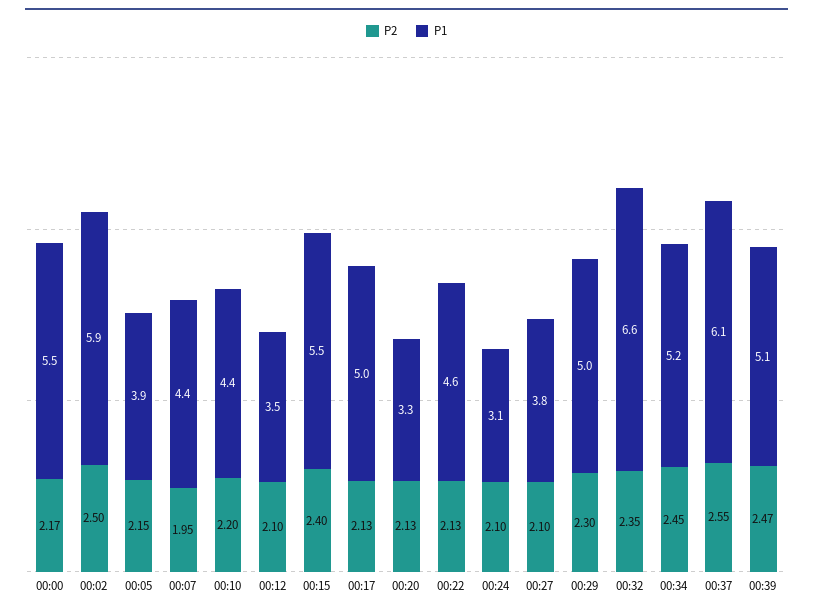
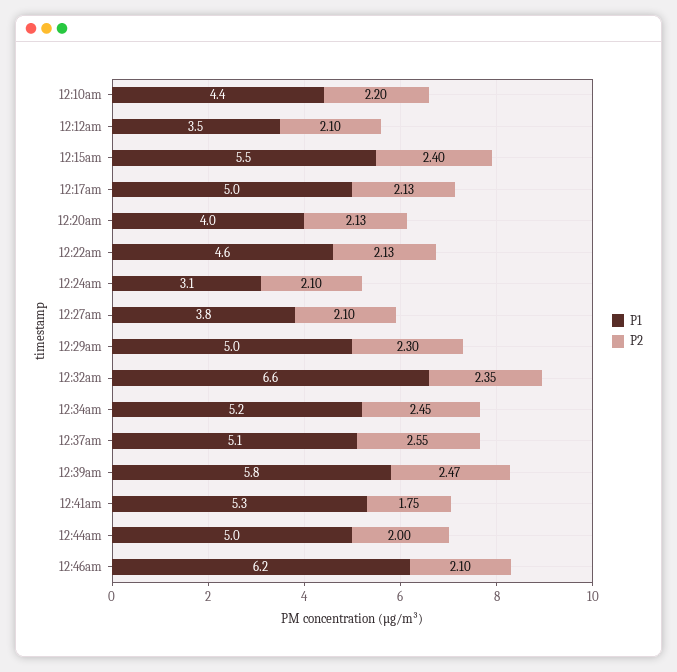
P2, 00:00: 2.17 -> none
P1, 00:00: 5.5 -> none
P2, 00:02: 2.5 -> none
P1, 00:02: 5.9 -> none
P2, 00:05: 2.15 -> none
P1, 00:05: 3.9 -> none
P2, 00:07: 1.95 -> none
P1, 00:07: 4.4 -> none
P1, 00:20: 3.3 -> 4
P1, 00:37: 6.1 -> 5.1
P1, 00:39: 5.1 -> 5.8
P1, 12:41am: none -> 5.3
P2, 12:41am: none -> 1.75
P1, 12:44am: none -> 5
P2, 12:44am: none -> 2
P1, 12:46am: none -> 6.2
P2, 12:46am: none -> 2.1

